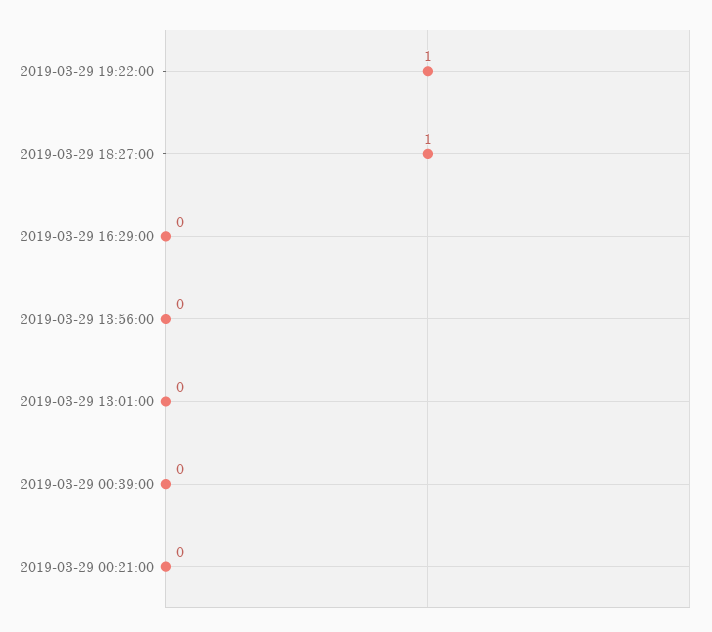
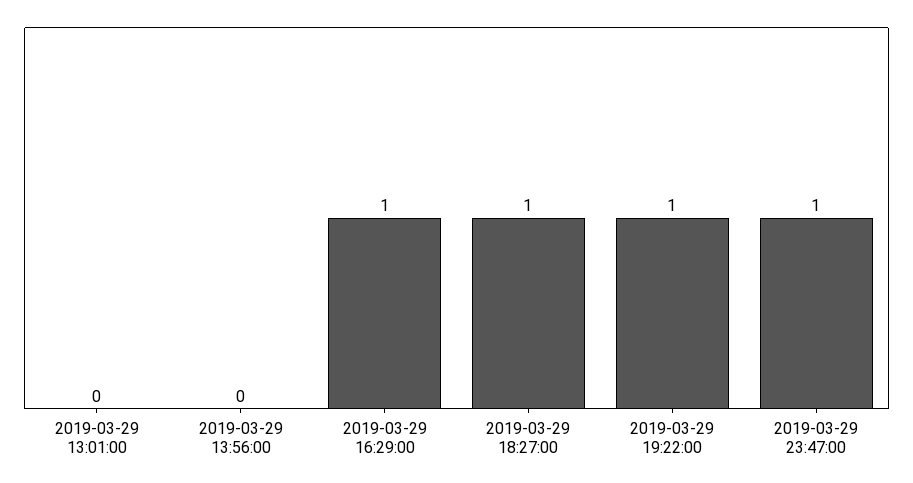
2019-03-29 16:29:00: 0 -> 1
2019-03-29 00:39:00: 0 -> none
2019-03-29 00:21:00: 0 -> none
2019-03-29 23:47:00: none -> 1

